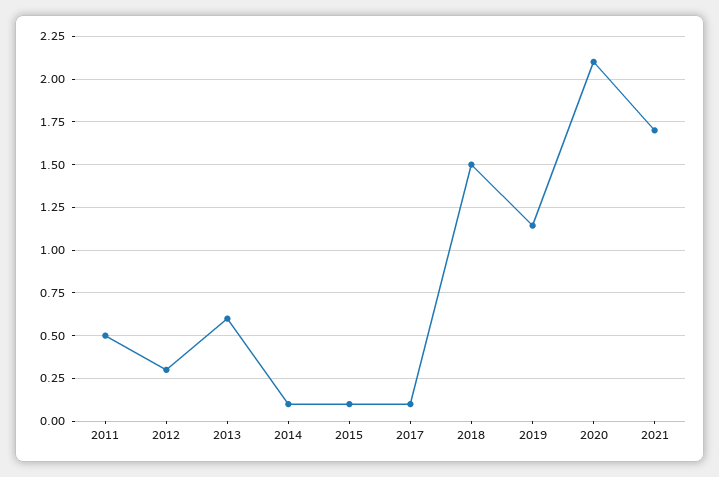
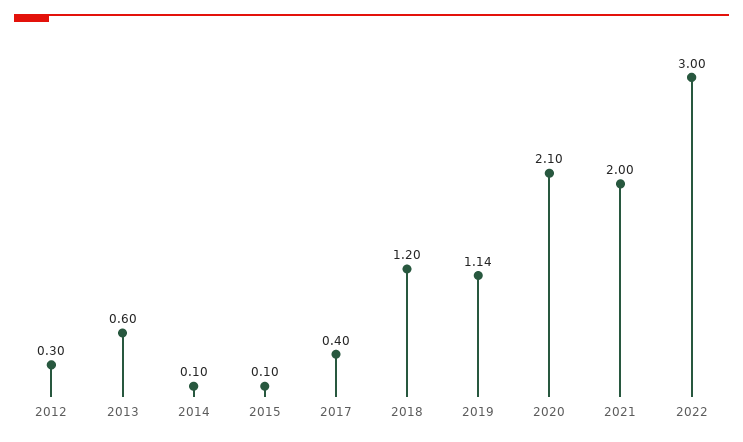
2011: 0.5 -> none
2017: 0.1 -> 0.4
2018: 1.5 -> 1.2
2021: 1.7 -> 2
2022: none -> 3

